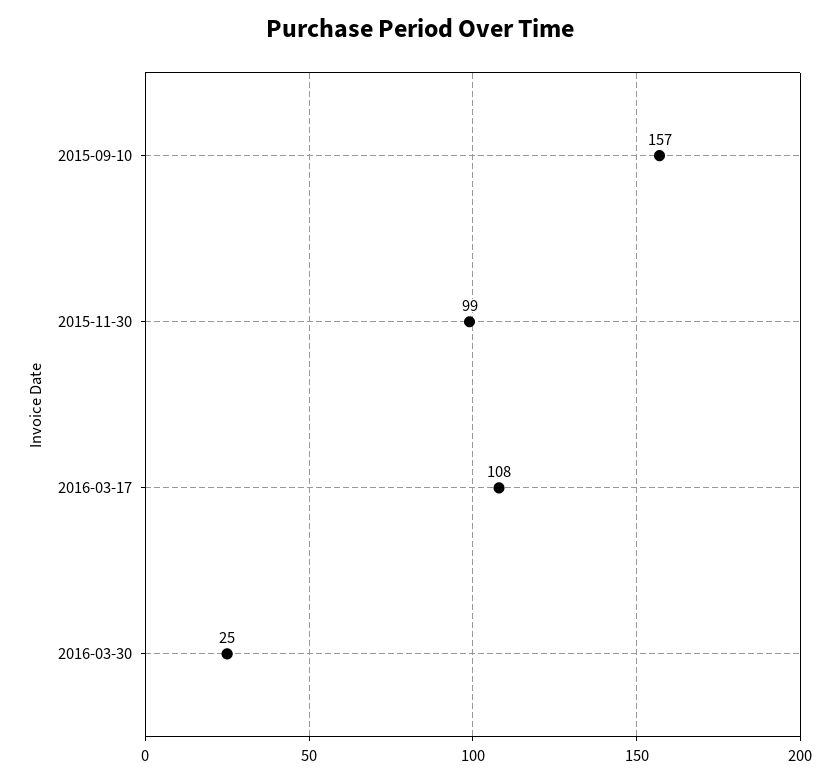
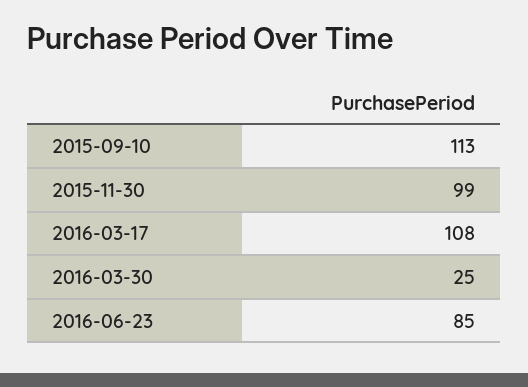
2015-09-10: 157 -> 113
2016-06-23: none -> 85

